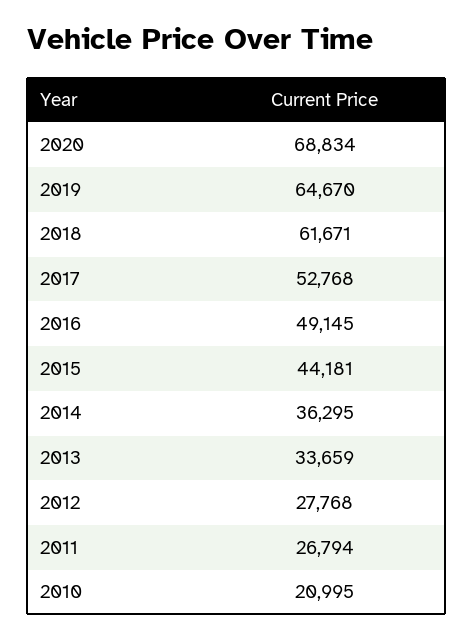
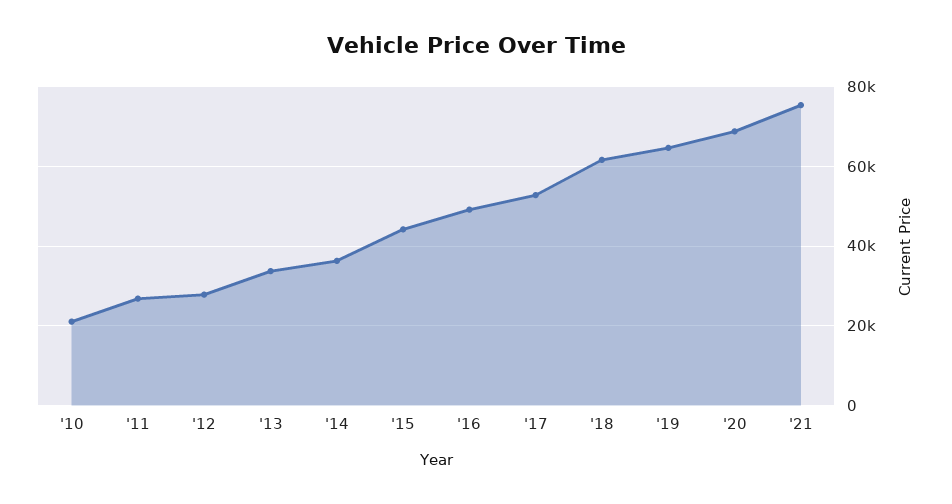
'21: none -> 76000

